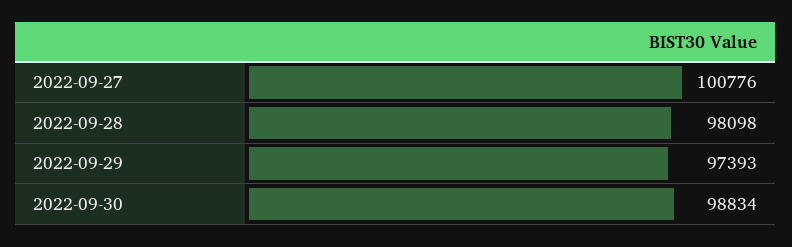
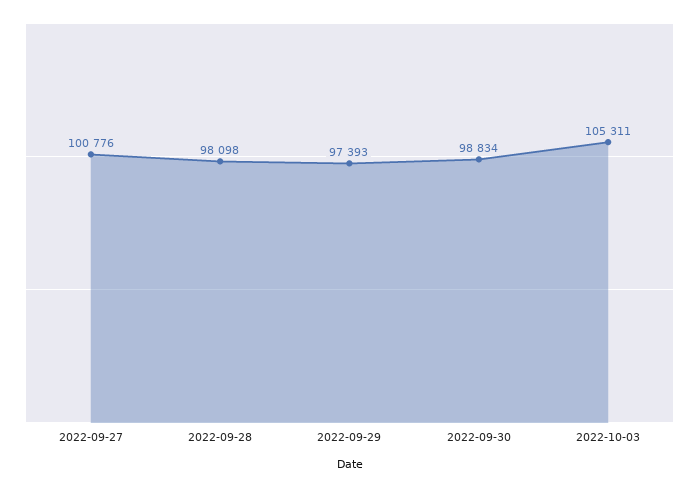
2022-10-03: none -> 105311

